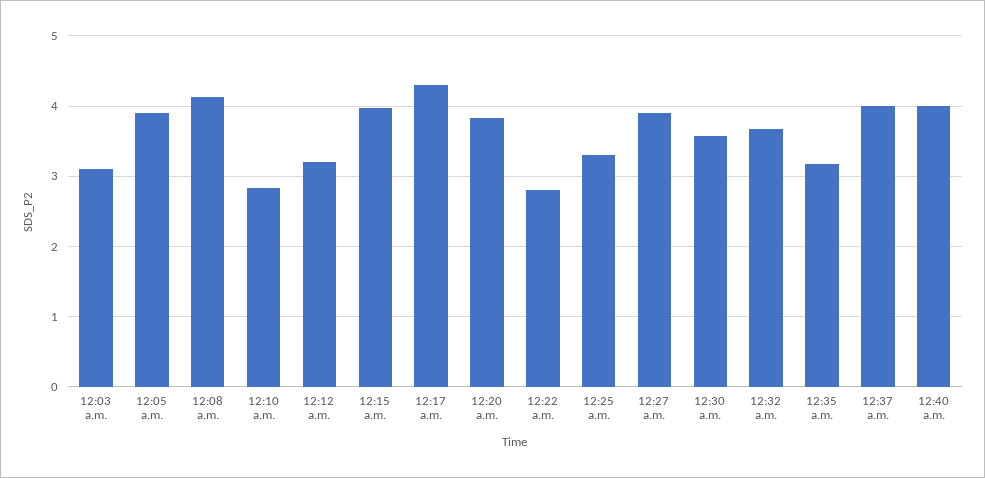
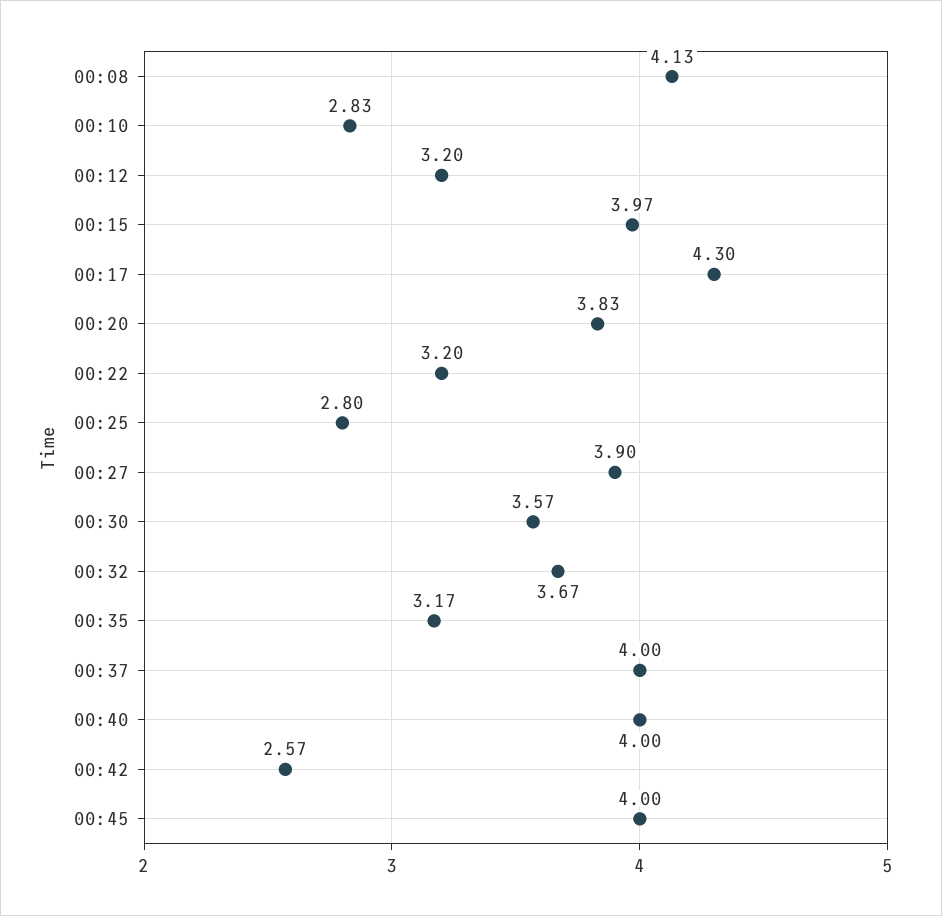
12:03 a.m.: 3.1 -> none
12:05 a.m.: 3.9 -> none
12:22 a.m.: 2.8 -> 3.2
12:25 a.m.: 3.3 -> 2.8
00:42: none -> 2.57
00:45: none -> 4

